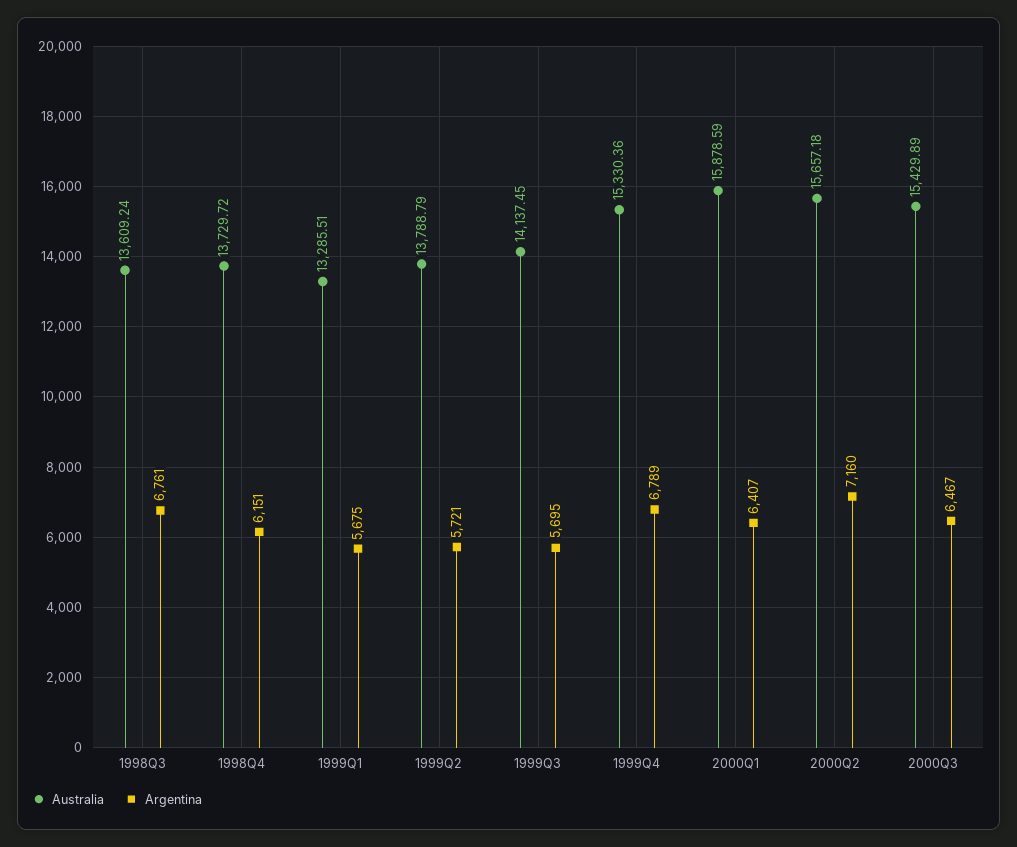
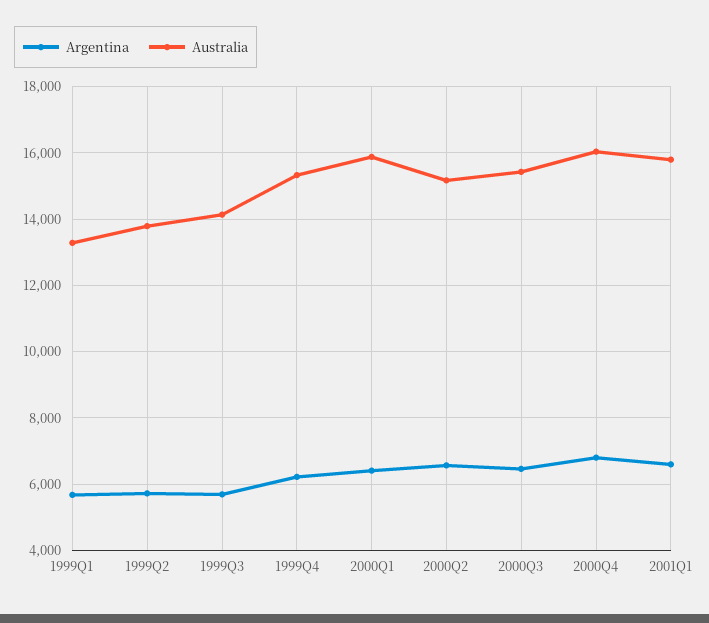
Australia, 1998Q3: 13609.24 -> none
Argentina, 1998Q3: 6761 -> none
Australia, 1998Q4: 13729.72 -> none
Argentina, 1998Q4: 6151 -> none
Argentina, 1999Q4: 6789 -> 6200
Australia, 2000Q2: 15657.18 -> 15200
Argentina, 2000Q2: 7160 -> 6600
Argentina, 2000Q4: none -> 6800
Australia, 2000Q4: none -> 16000
Argentina, 2001Q1: none -> 6600
Australia, 2001Q1: none -> 15800

